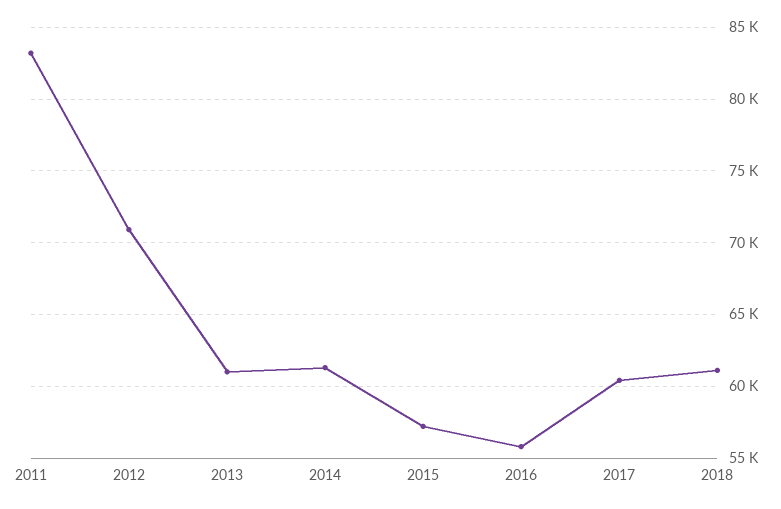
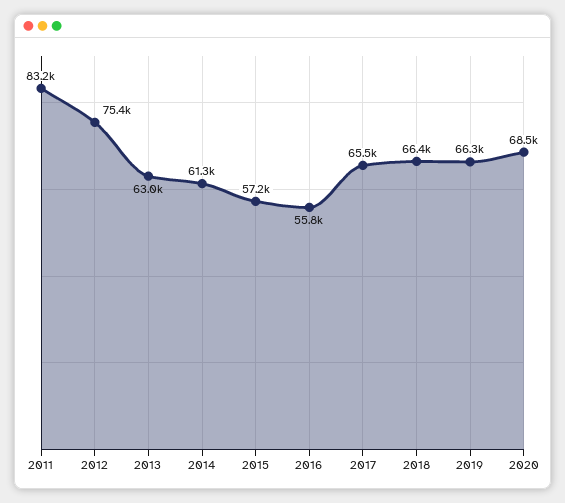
2012: 71000 -> 75400
2013: 61000 -> 63000
2017: 60500 -> 65500
2018: 61000 -> 66400
2019: none -> 66300
2020: none -> 68500

